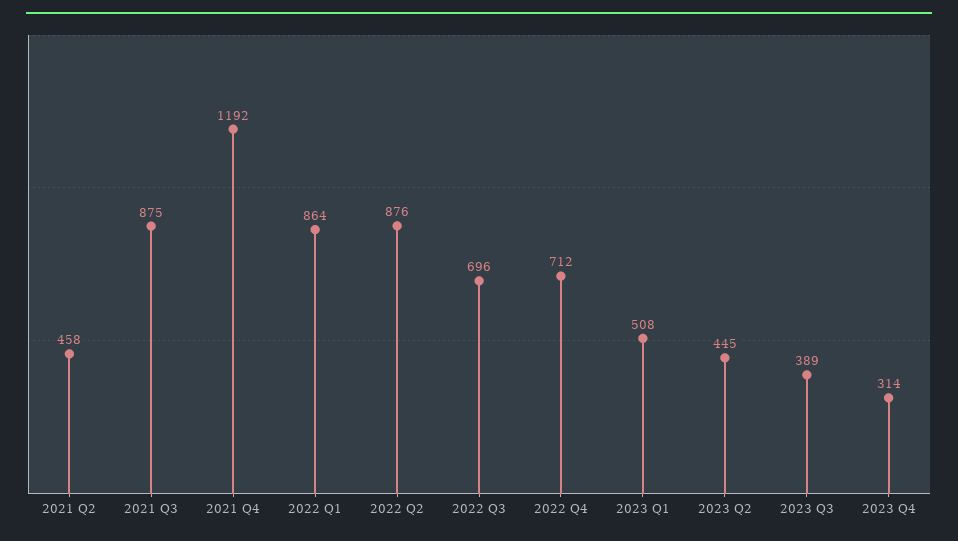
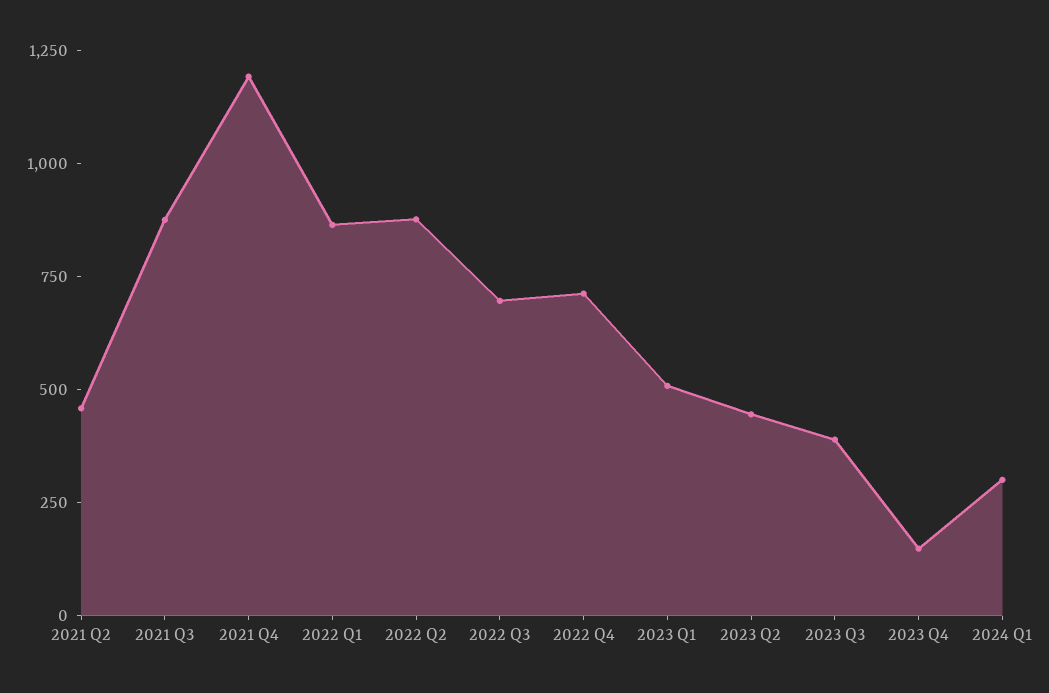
2023 Q4: 314 -> 150
2024 Q1: none -> 300

